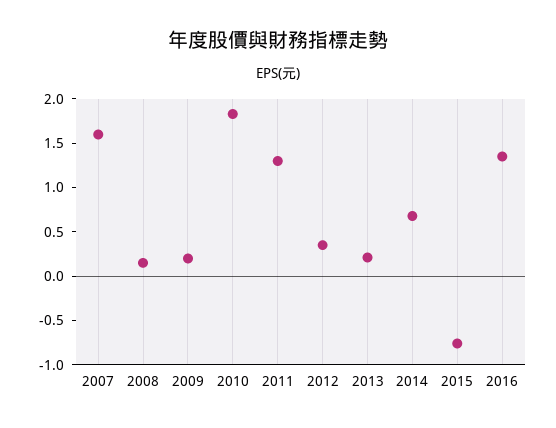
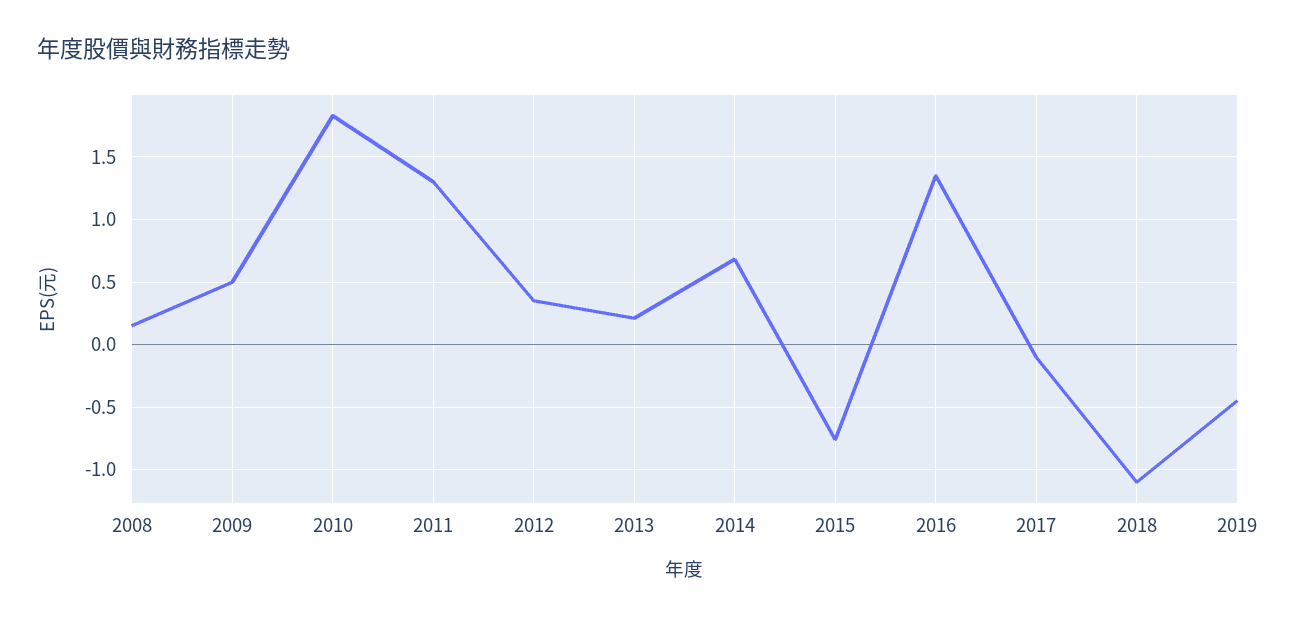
2007: 1.6 -> none
2009: 0.2 -> 0.5
2017: none -> -0.1
2018: none -> -1.1
2019: none -> -0.45

